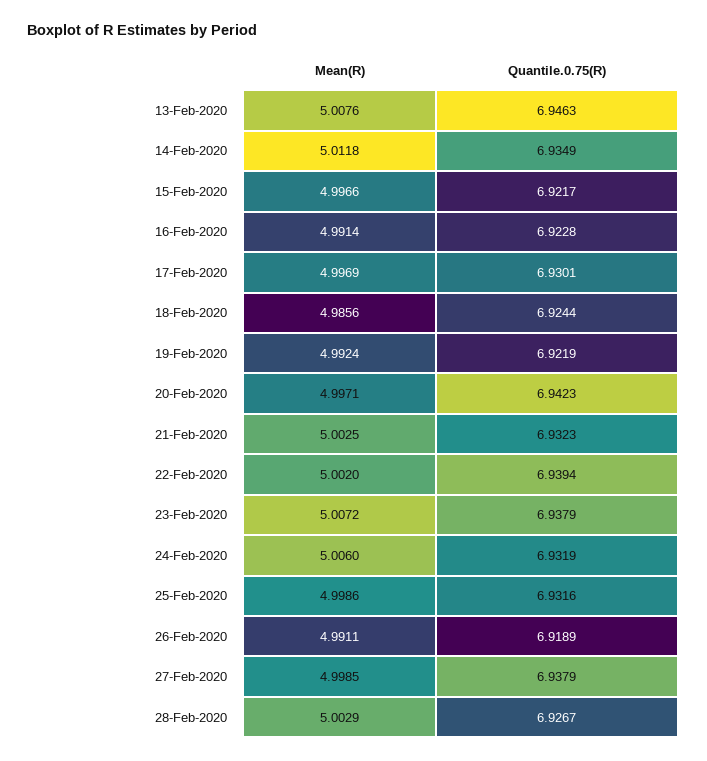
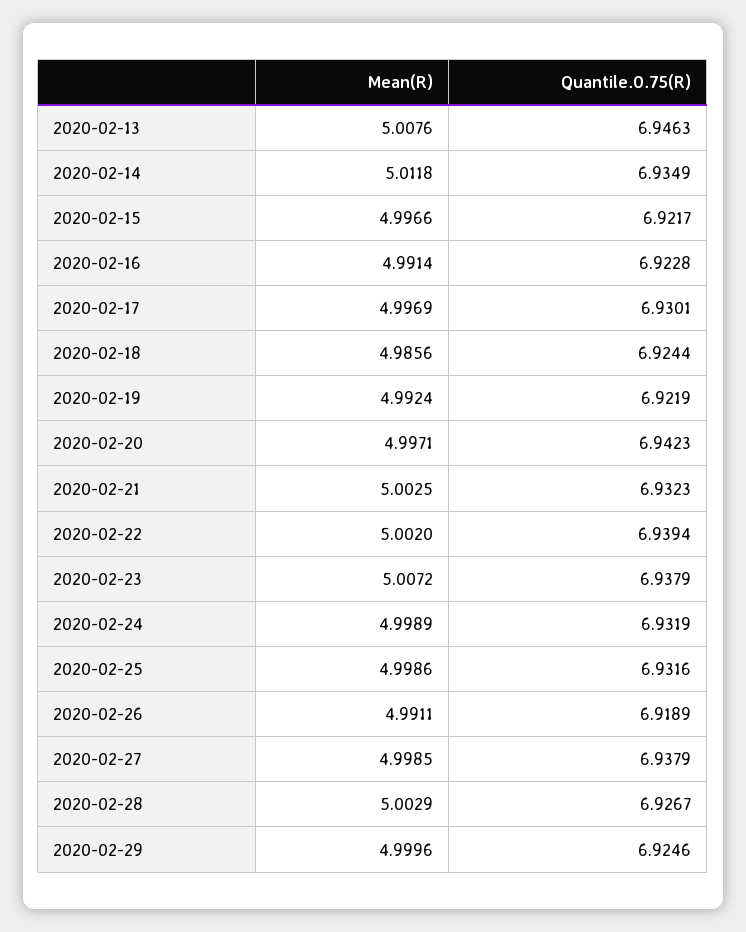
Mean(R), 24-Feb-2020: 5.006 -> 4.9989
Mean(R), 2020-02-29: none -> 4.9996
Quantile.0.75(R), 2020-02-29: none -> 6.9246

